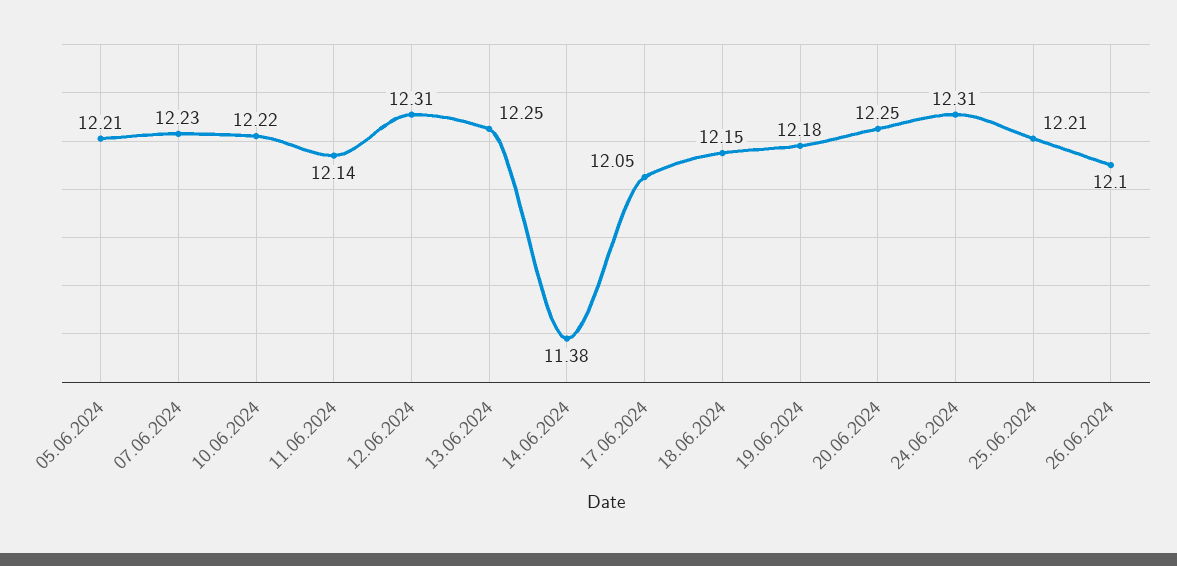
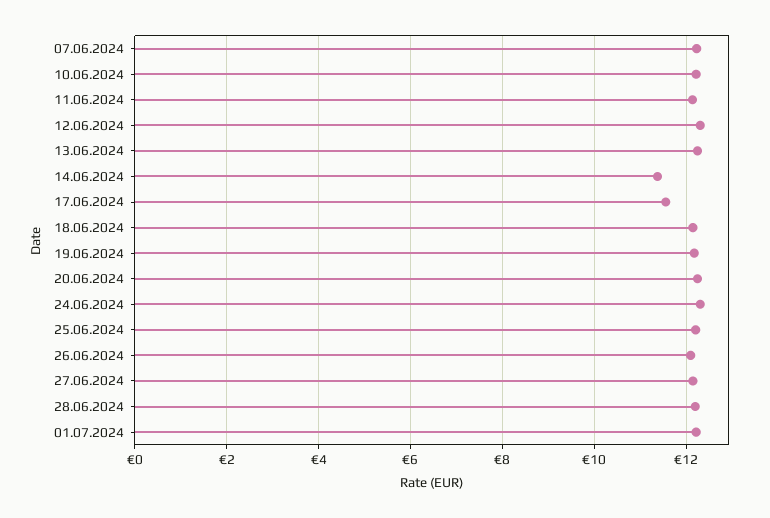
05.06.2024: 12.21 -> none
17.06.2024: 12.05 -> 11.6
27.06.2024: none -> 12.2
28.06.2024: none -> 12.2
01.07.2024: none -> 12.2

